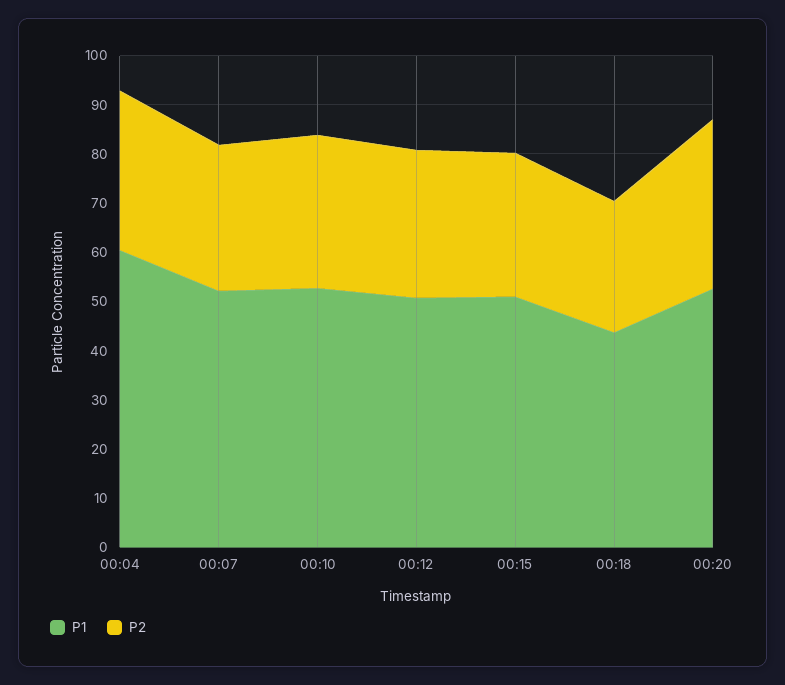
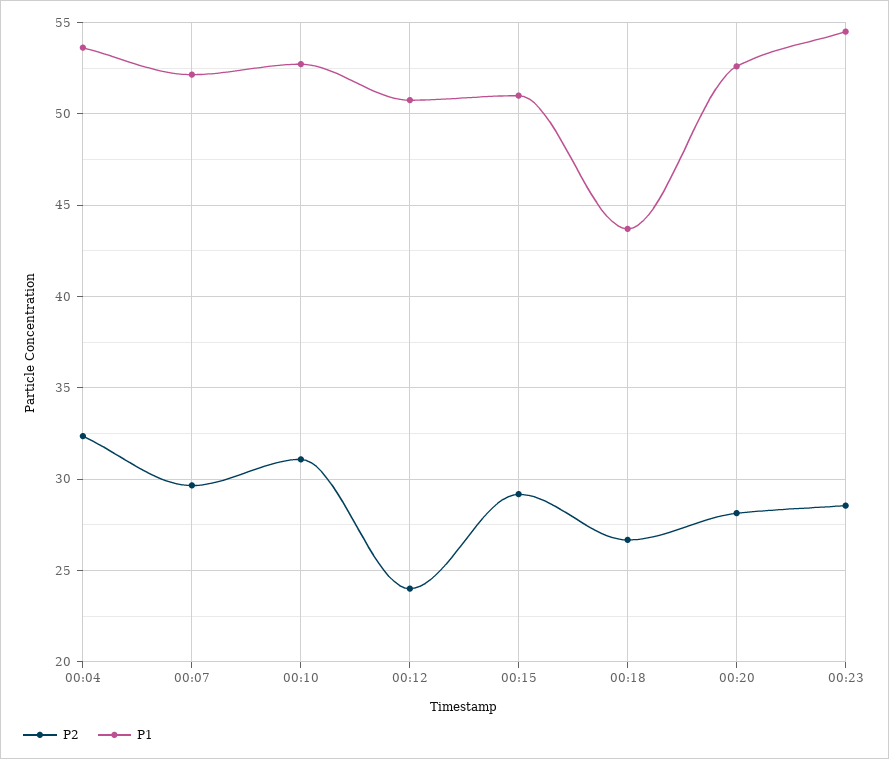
P1, 00:04: 60 -> 53.5
P2, 00:12: 30 -> 24
P2, 00:20: 34 -> 28
P2, 00:23: none -> 28.5
P1, 00:23: none -> 54.5

